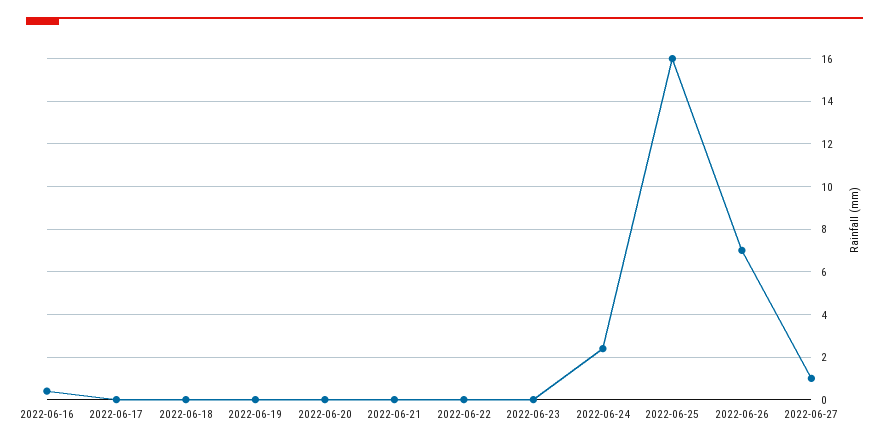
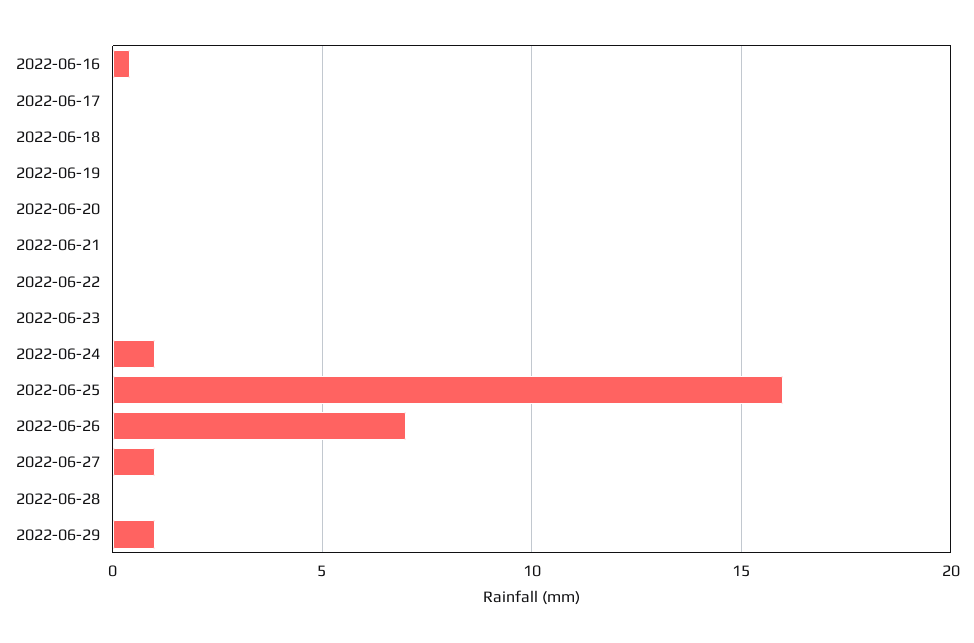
2022-06-24: 2.5 -> 1
2022-06-28: none -> 0
2022-06-29: none -> 1

